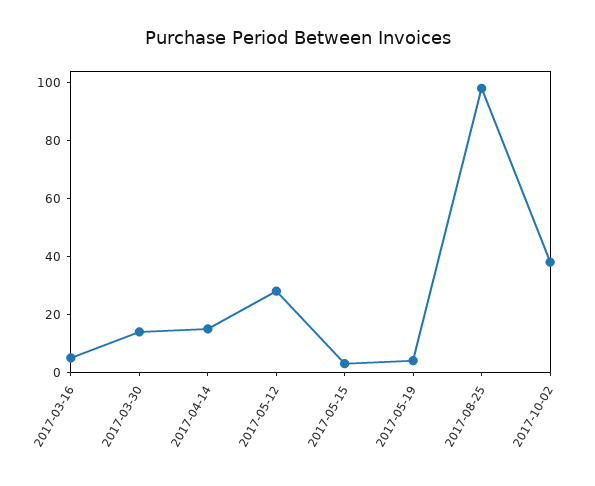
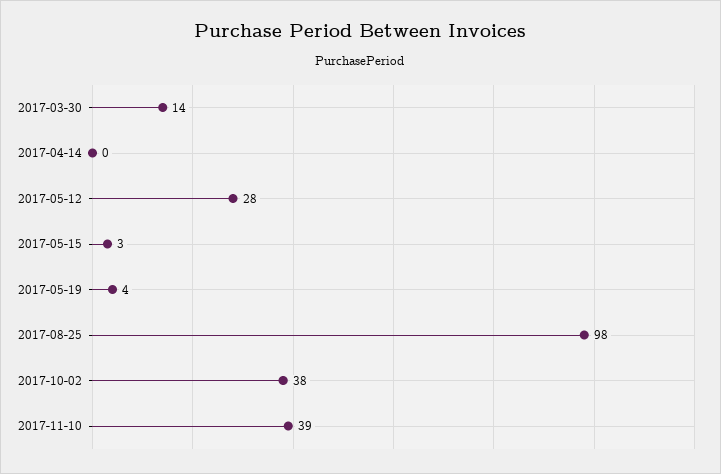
2017-03-16: 5 -> none
2017-04-14: 15 -> 0
2017-11-10: none -> 39

